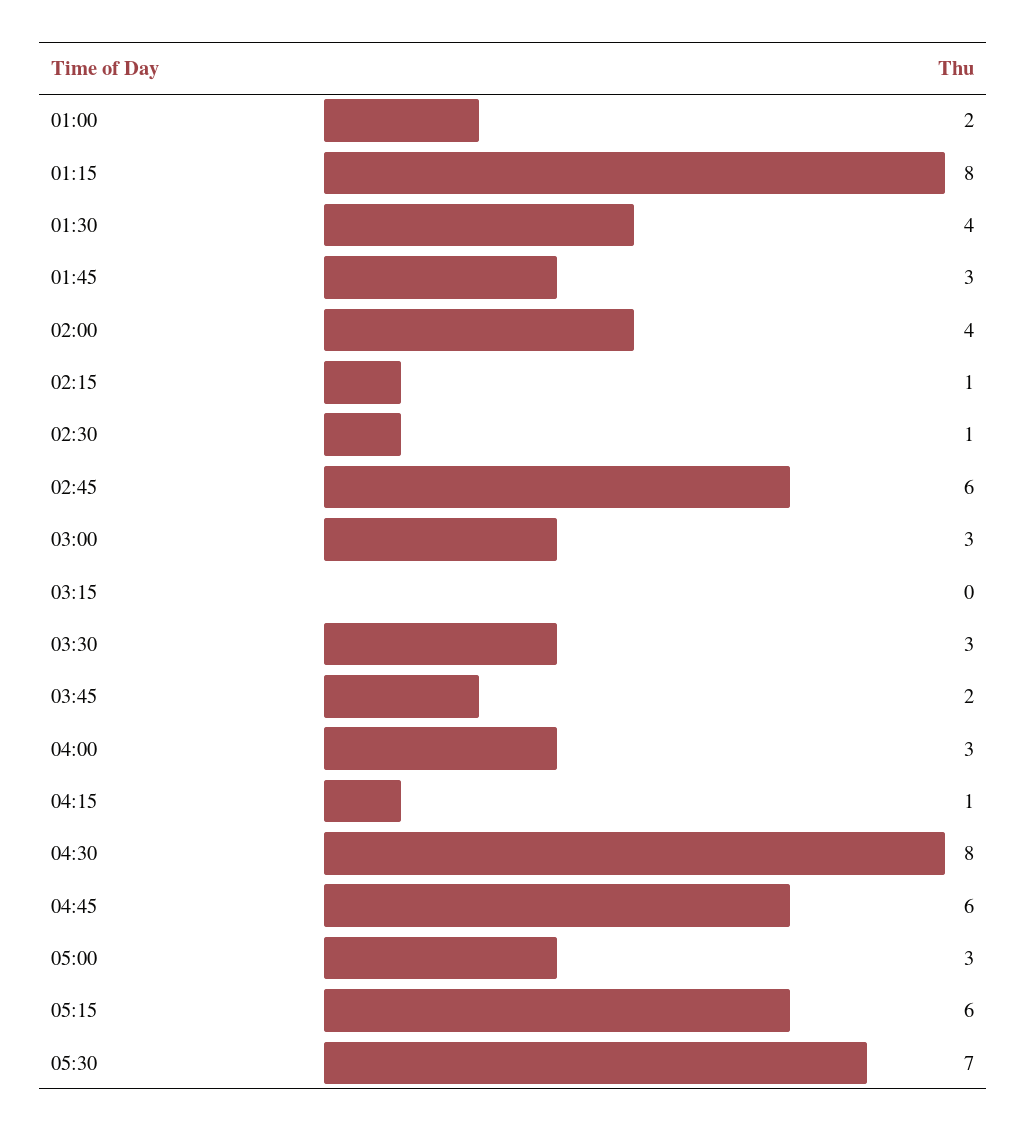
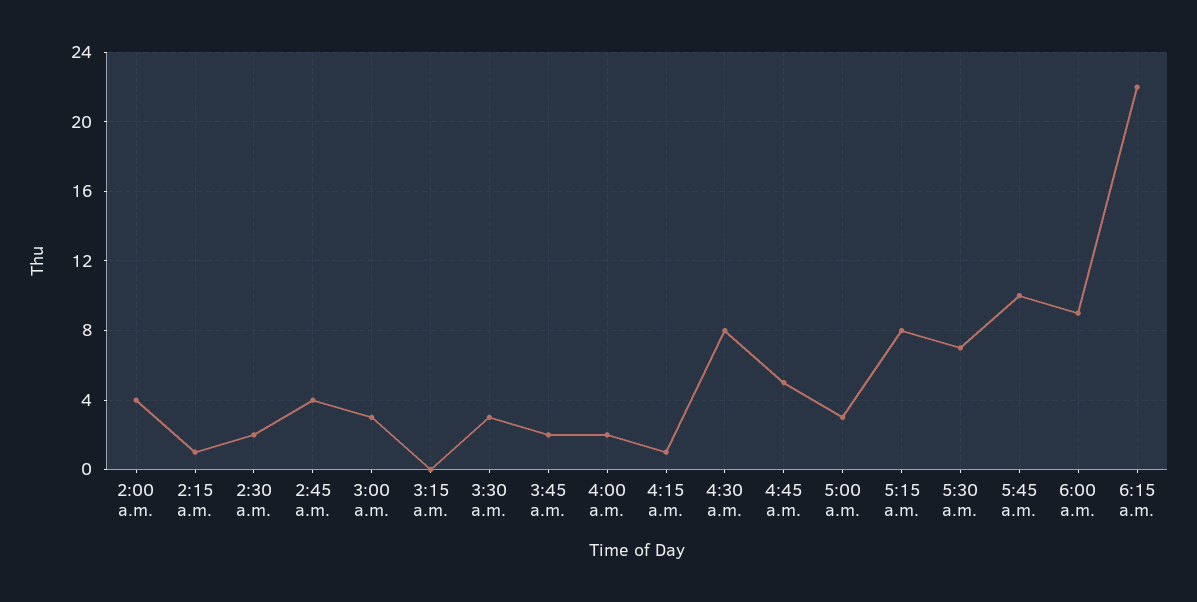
01:00: 2 -> none
01:15: 8 -> none
01:30: 4 -> none
01:45: 3 -> none
02:30: 1 -> 2
02:45: 6 -> 4
04:00: 3 -> 2
04:45: 6 -> 5
05:15: 6 -> 8
5:45 a.m.: none -> 10
6:00 a.m.: none -> 9
6:15 a.m.: none -> 22

